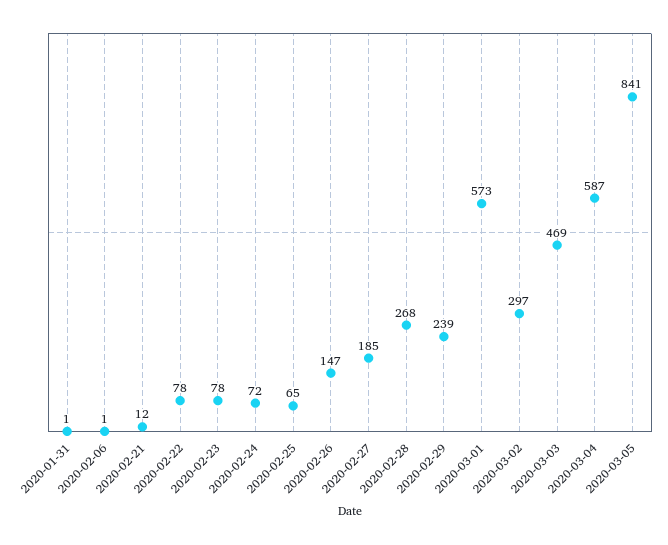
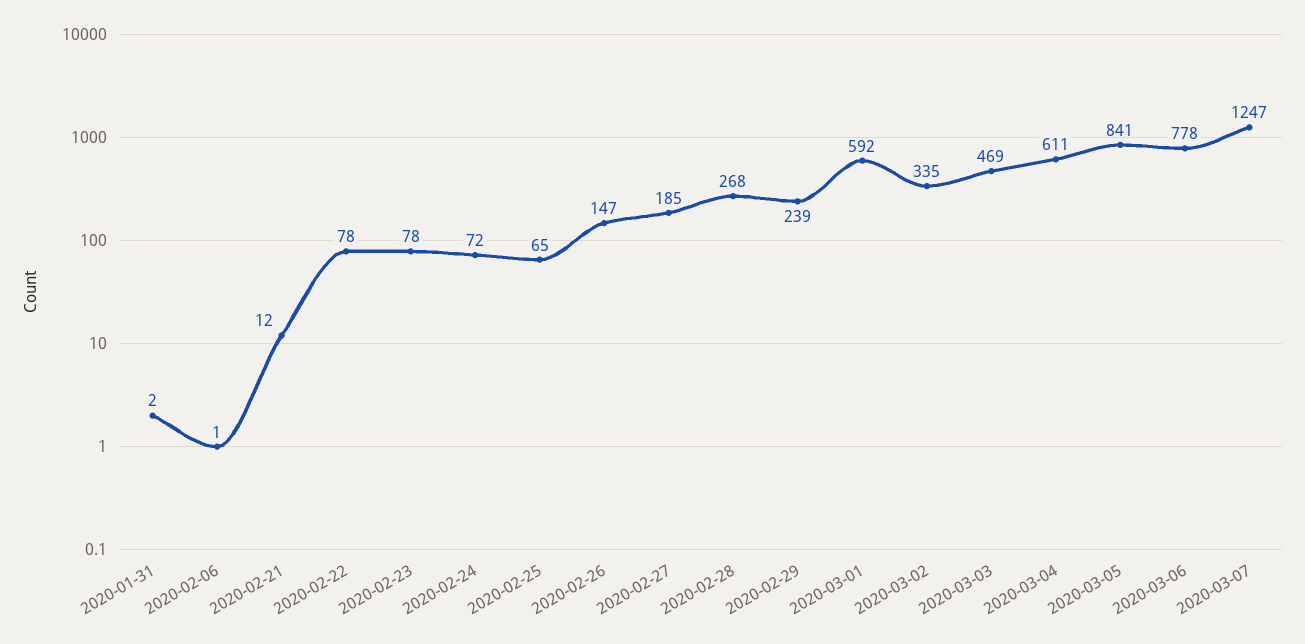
2020-01-31: 1 -> 2
2020-03-01: 573 -> 592
2020-03-02: 297 -> 335
2020-03-04: 587 -> 611
2020-03-06: none -> 778
2020-03-07: none -> 1247

